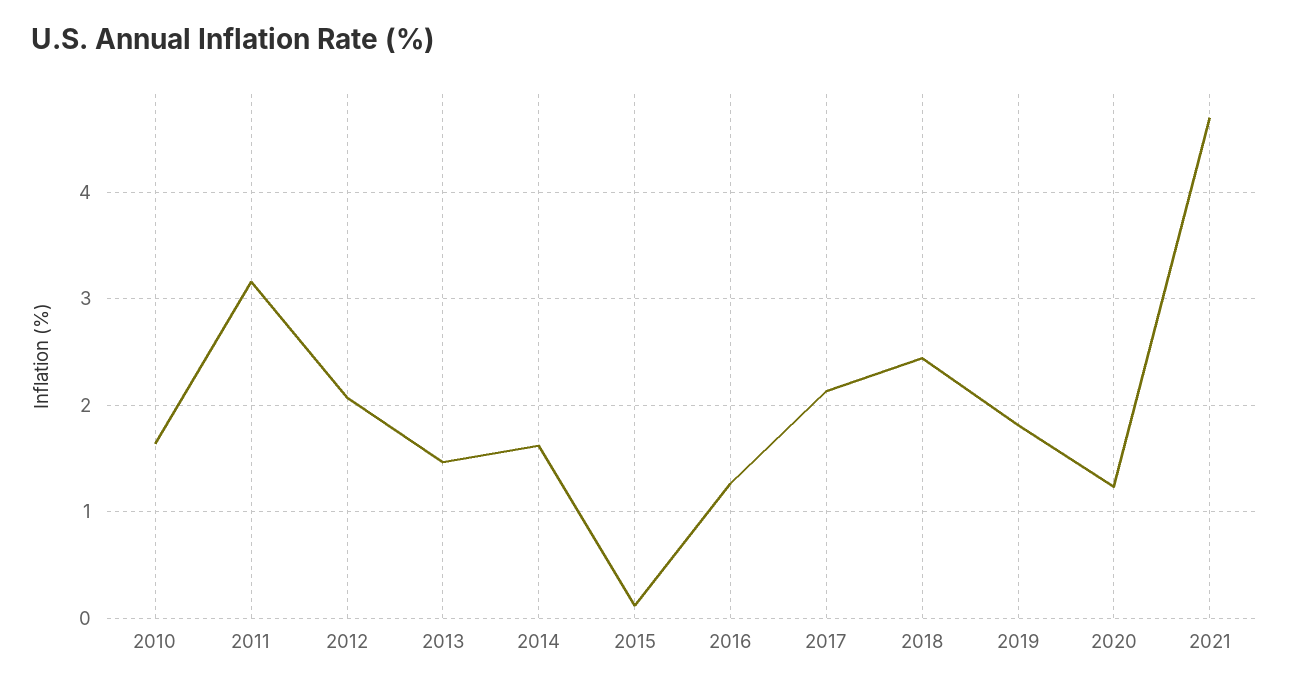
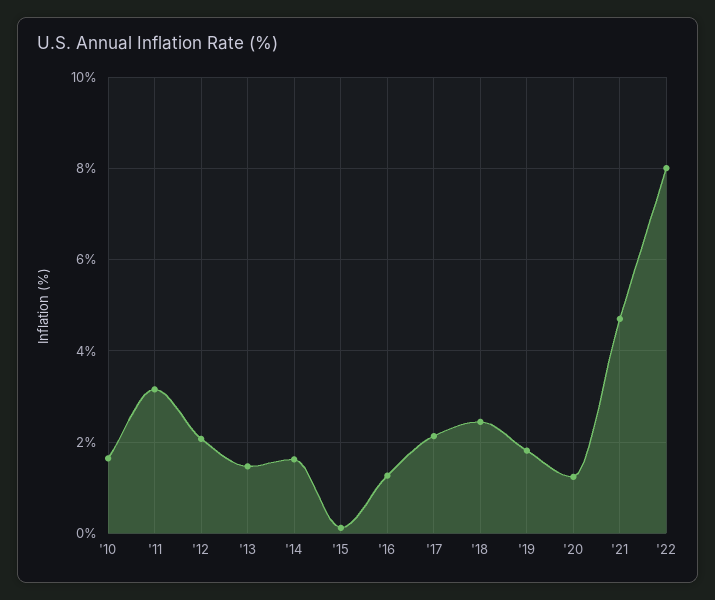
'22: none -> 8

